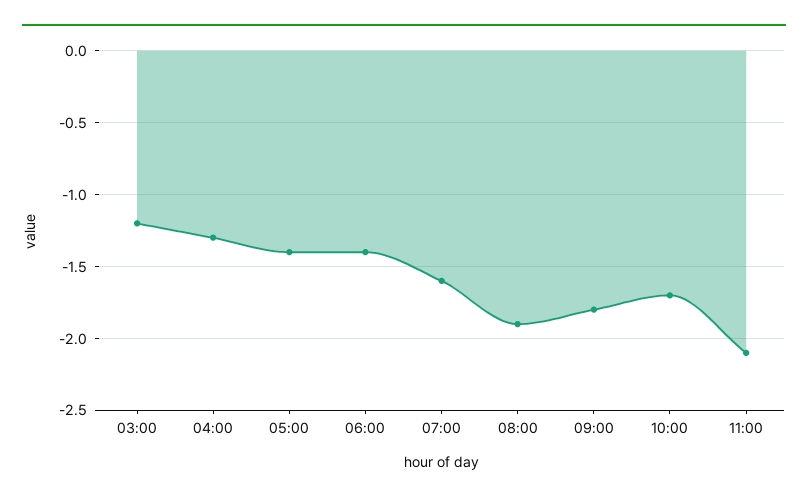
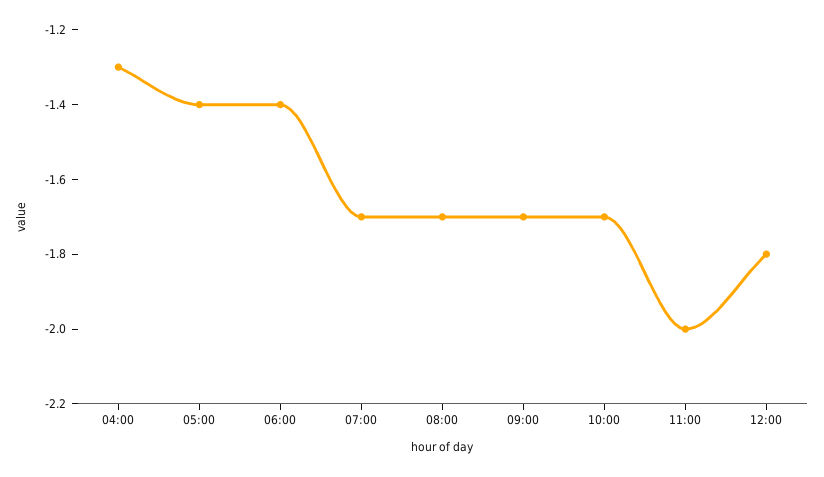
03:00: -1.2 -> none
07:00: -1.6 -> -1.7
08:00: -1.9 -> -1.7
09:00: -1.8 -> -1.7
11:00: -2.1 -> -2
12:00: none -> -1.8

